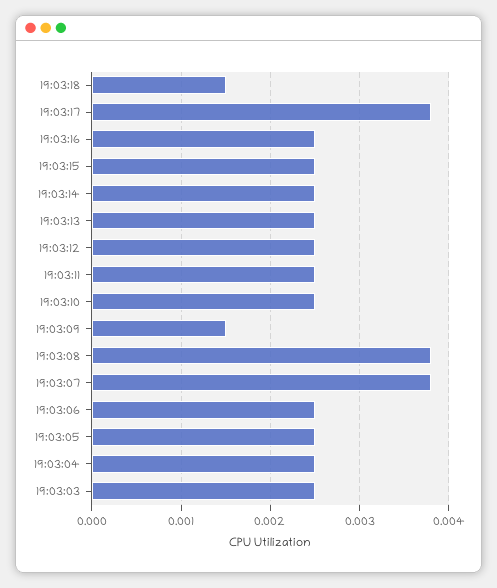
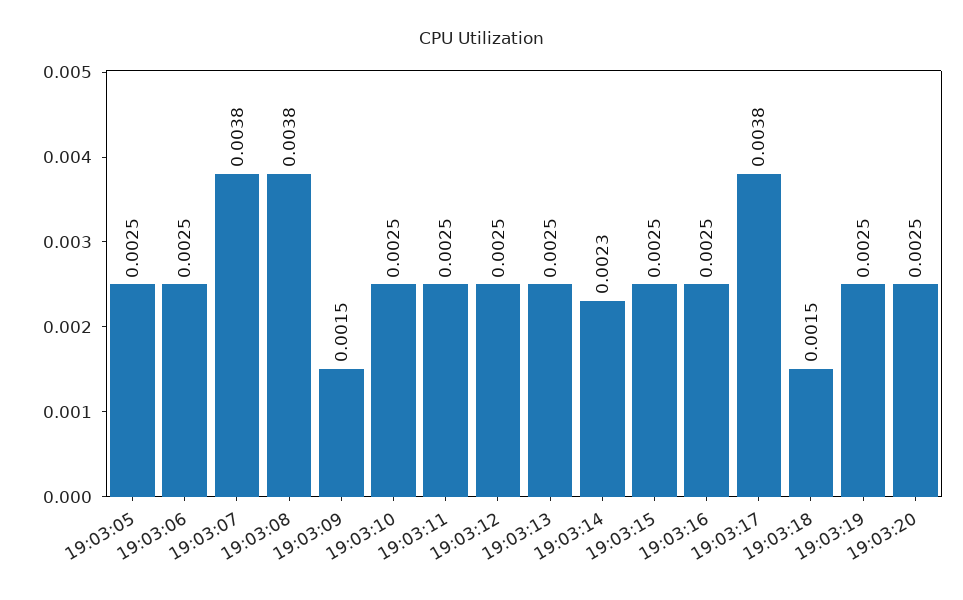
19:03:14: 0.0025 -> 0.0023
19:03:04: 0.0025 -> none
19:03:03: 0.0025 -> none
19:03:19: none -> 0.0025
19:03:20: none -> 0.0025

